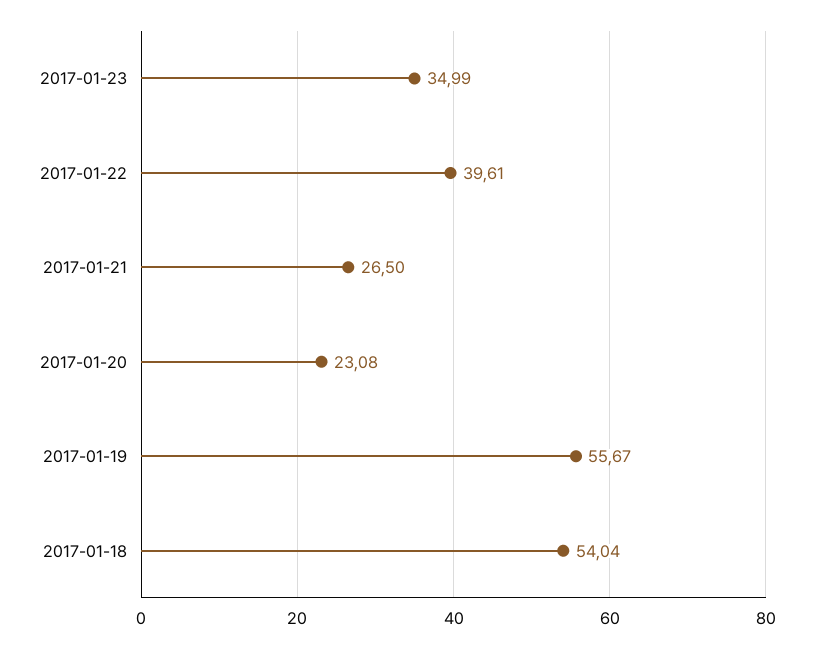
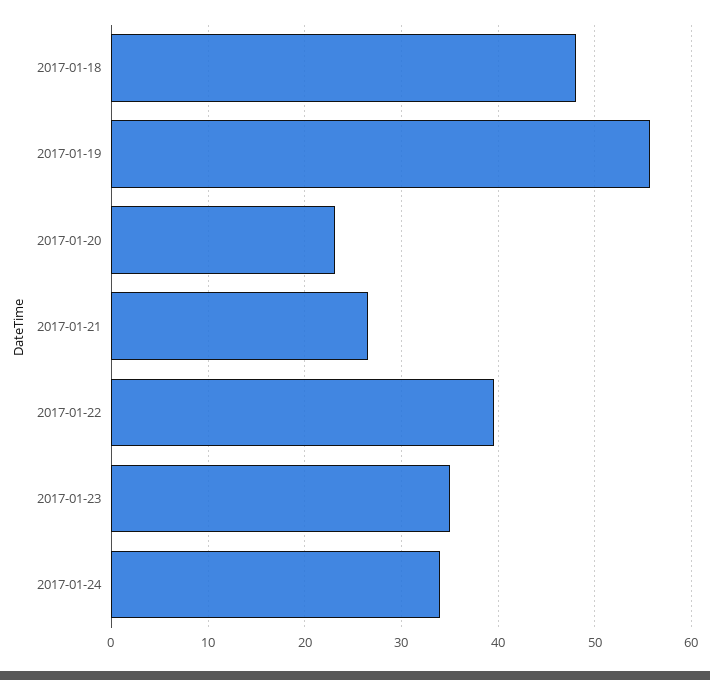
2017-01-18: 54.04 -> 48
2017-01-24: none -> 34

